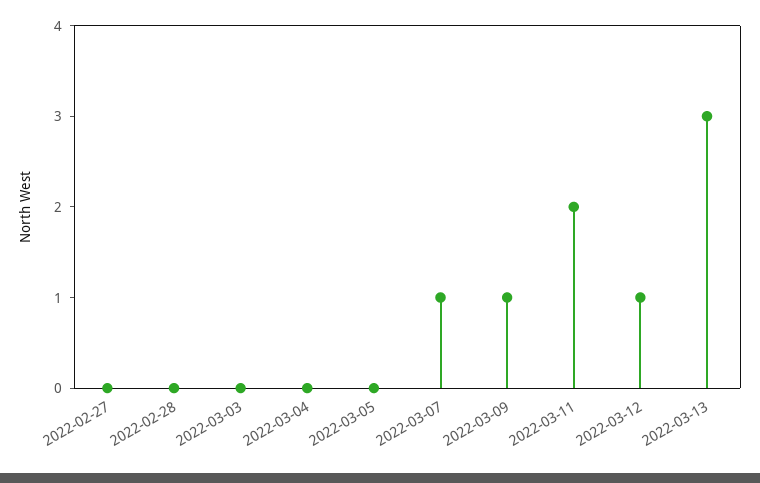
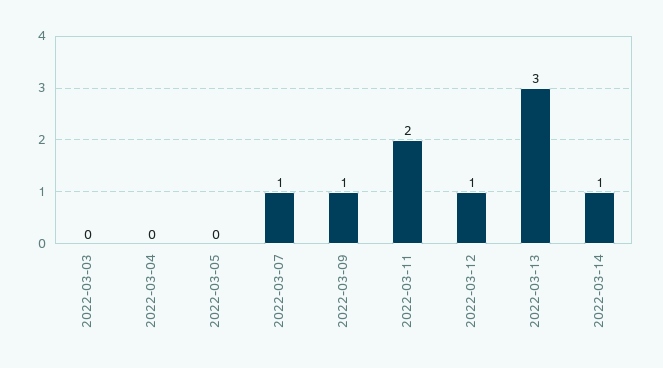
2022-02-27: 0 -> none
2022-02-28: 0 -> none
2022-03-14: none -> 1

